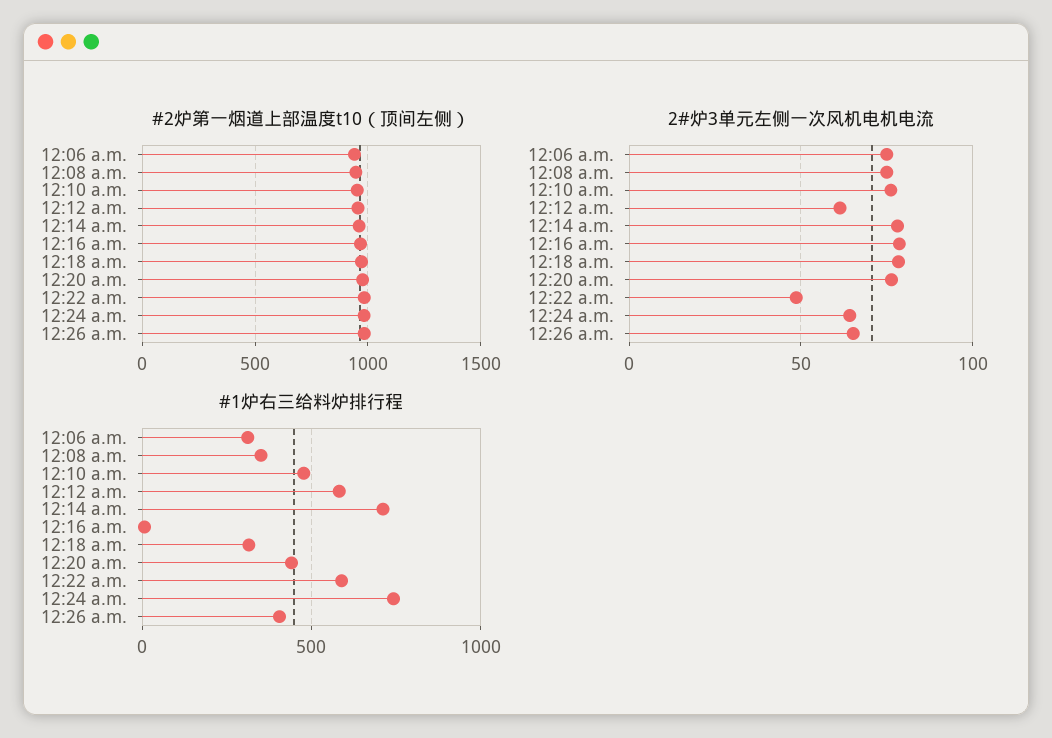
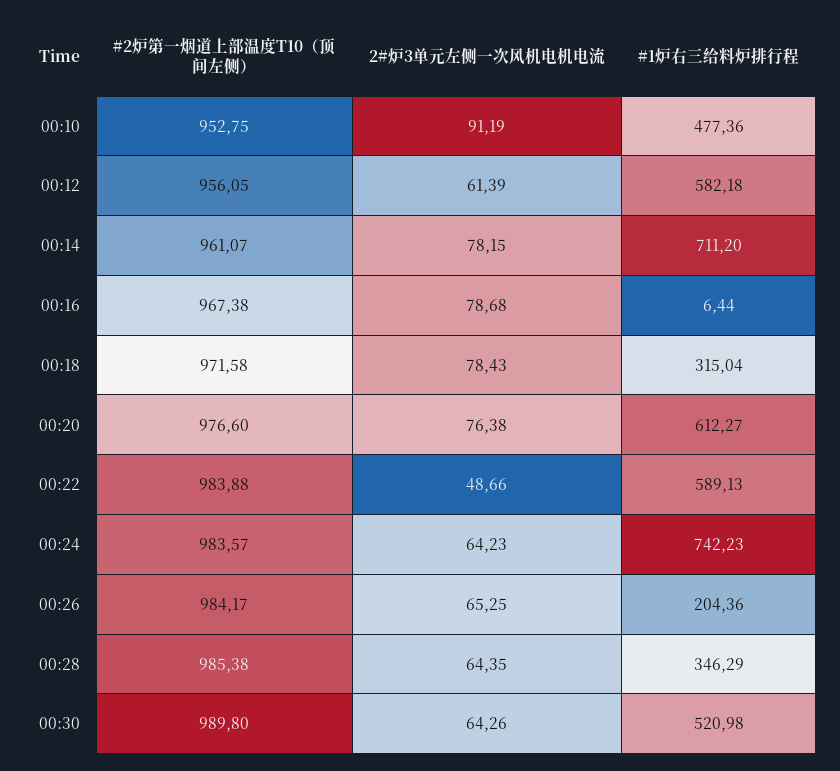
#2炉第一烟道上部温度t10（顶间左侧）, 12:06 a.m.: 950 -> none
#2炉第一烟道上部温度t10（顶间左侧）, 12:08 a.m.: 950 -> none
2#炉3单元左侧一次风机电机电流, 12:06 a.m.: 75 -> none
2#炉3单元左侧一次风机电机电流, 12:08 a.m.: 75 -> none
2#炉3单元左侧一次风机电机电流, 12:10 a.m.: 75 -> 91.19
#1炉右三给料炉排行程, 12:06 a.m.: 300 -> none
#1炉右三给料炉排行程, 12:08 a.m.: 350 -> none
#1炉右三给料炉排行程, 12:20 a.m.: 450 -> 612.27
#1炉右三给料炉排行程, 12:26 a.m.: 400 -> 204.36
#2炉第一烟道上部温度t10（顶间左侧）, 00:28: none -> 985.38
2#炉3单元左侧一次风机电机电流, 00:28: none -> 64.35
#1炉右三给料炉排行程, 00:28: none -> 346.29
#2炉第一烟道上部温度t10（顶间左侧）, 00:30: none -> 989.8
2#炉3单元左侧一次风机电机电流, 00:30: none -> 64.26
#1炉右三给料炉排行程, 00:30: none -> 520.98

